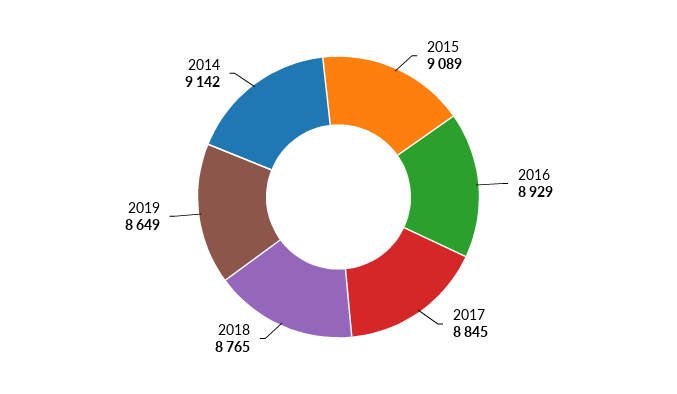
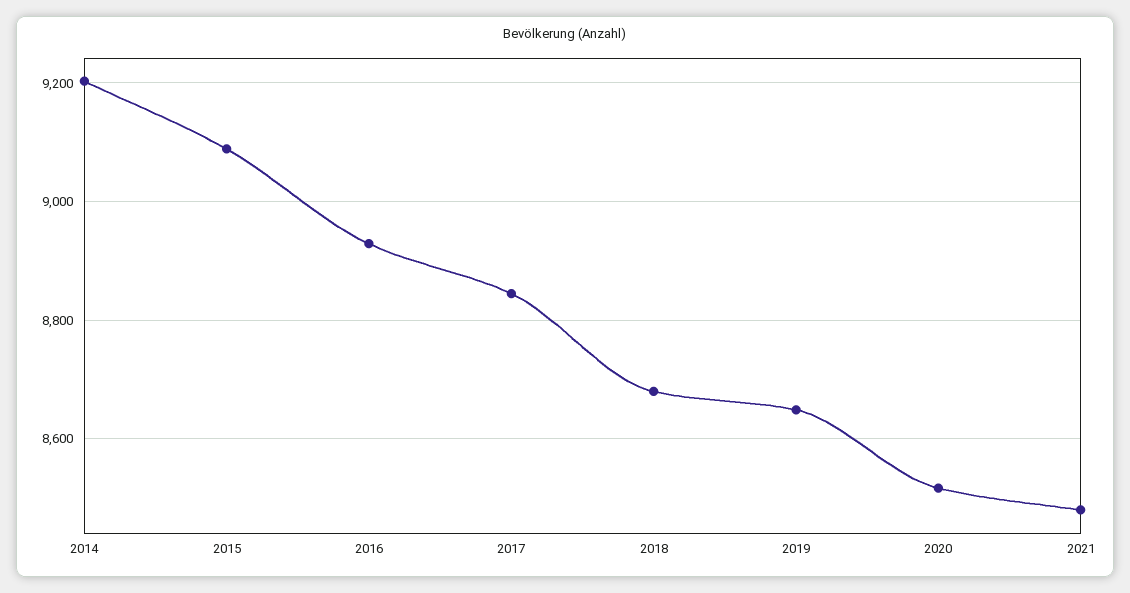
2018: 8765 -> 8680
2014: 9142 -> 9200
2020: none -> 8520
2021: none -> 8480

